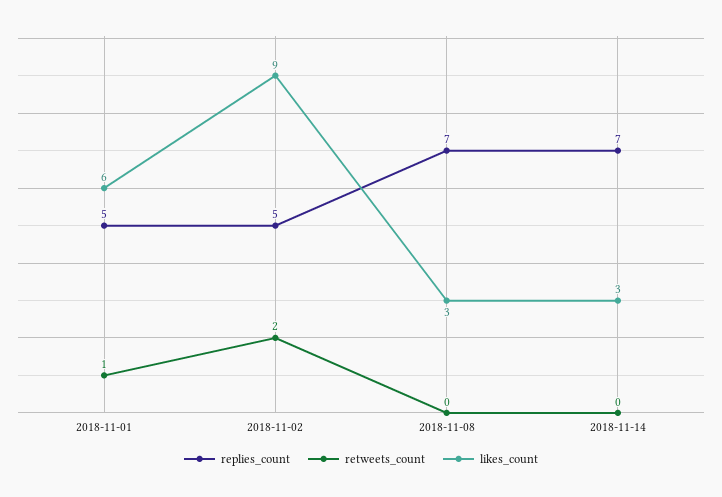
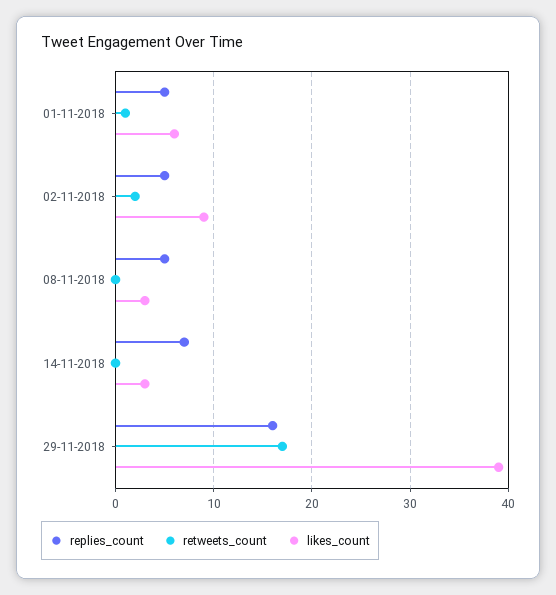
replies_count, 2018-11-08: 7 -> 5
replies_count, 29-11-2018: none -> 16
retweets_count, 29-11-2018: none -> 17
likes_count, 29-11-2018: none -> 39

